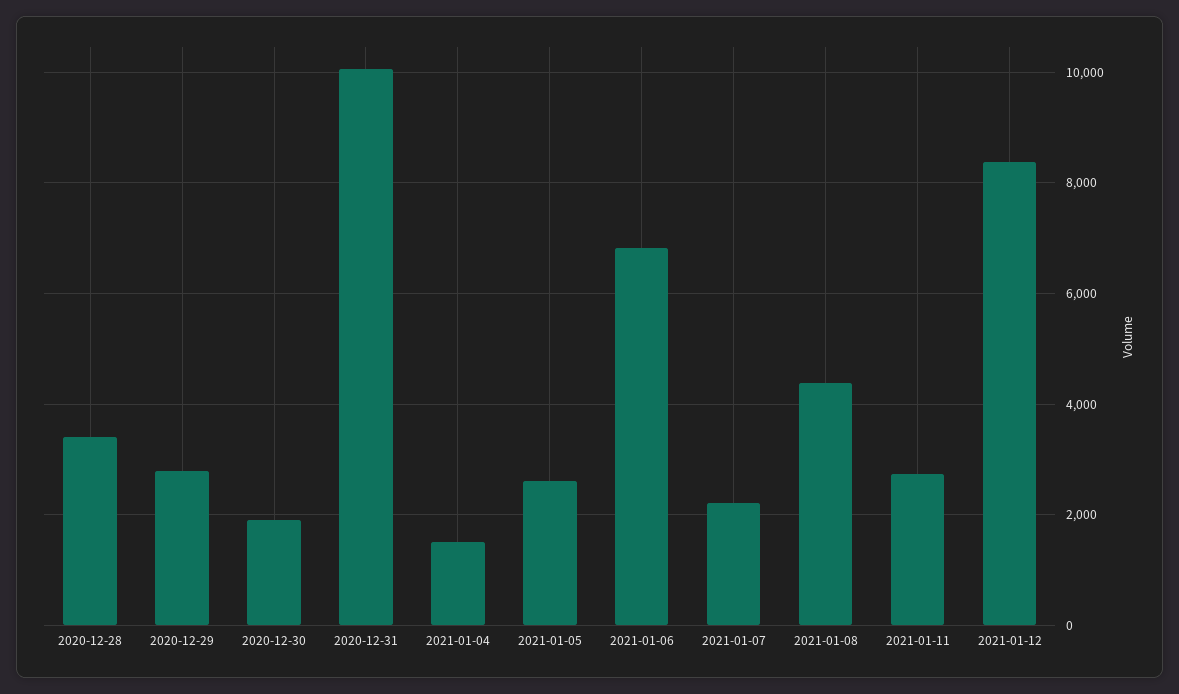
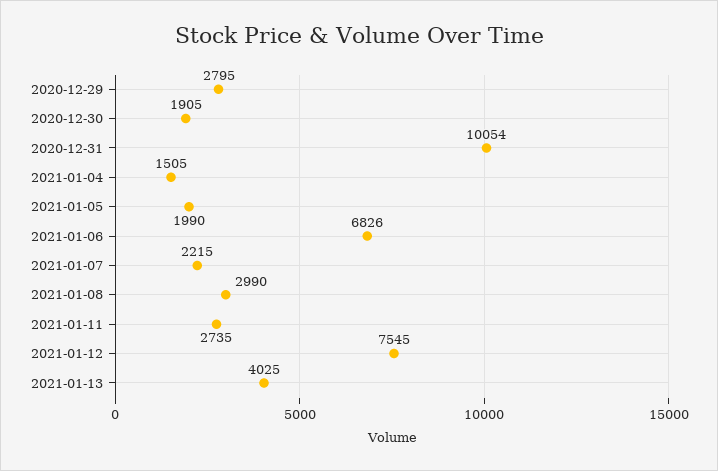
2020-12-28: 3400 -> none
2021-01-05: 2600 -> 1990
2021-01-08: 4400 -> 2990
2021-01-12: 8400 -> 7545
2021-01-13: none -> 4025

